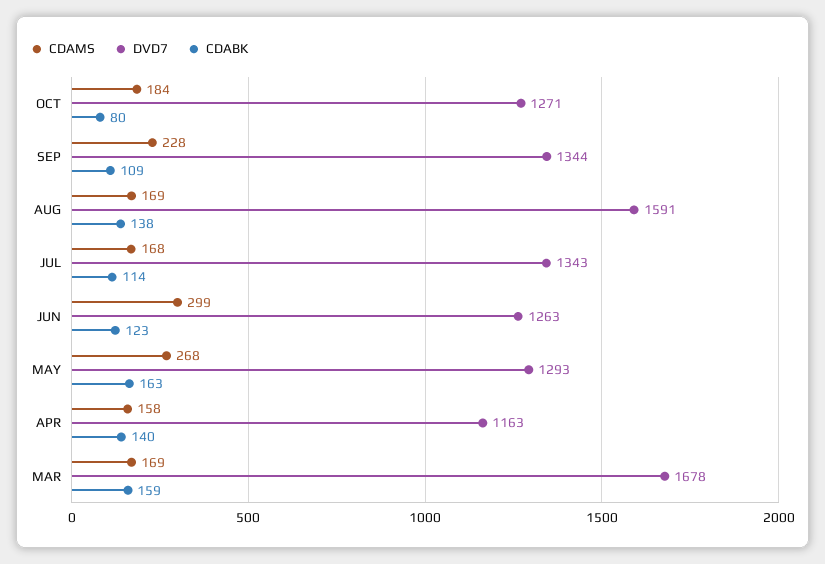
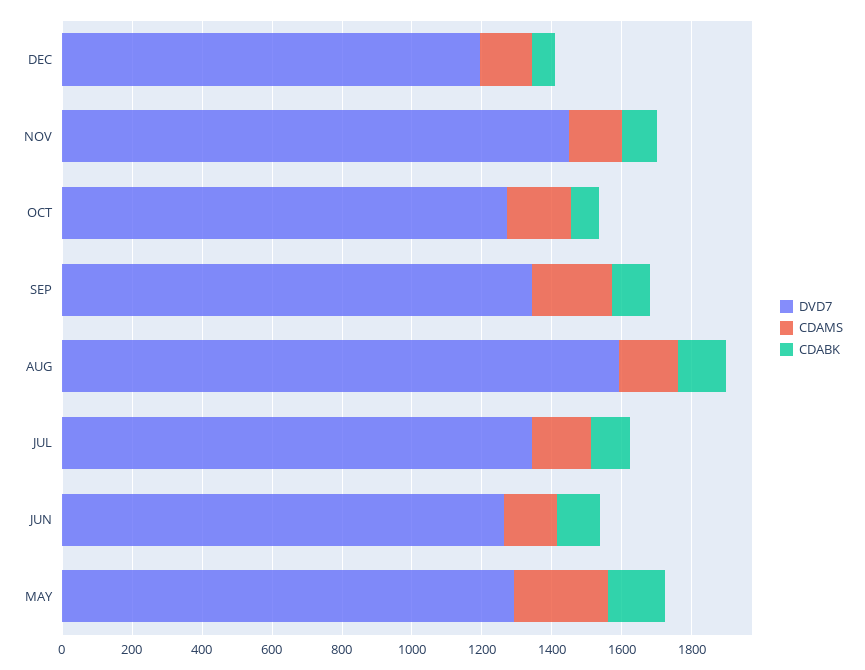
CDAMS, JUN: 299 -> 150
CDAMS, APR: 158 -> none
DVD7, APR: 1163 -> none
CDABK, APR: 140 -> none
CDAMS, MAR: 169 -> none
DVD7, MAR: 1678 -> none
CDABK, MAR: 159 -> none
DVD7, DEC: none -> 1200
CDAMS, DEC: none -> 150
CDABK, DEC: none -> 50
DVD7, NOV: none -> 1450
CDAMS, NOV: none -> 150
CDABK, NOV: none -> 100

